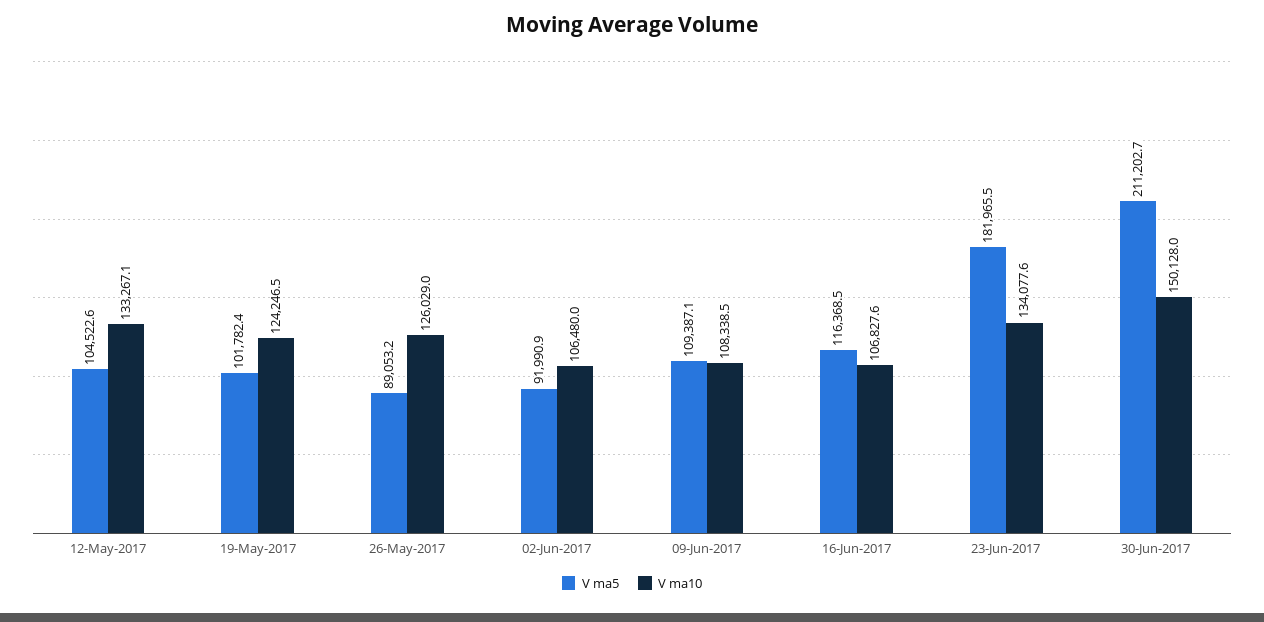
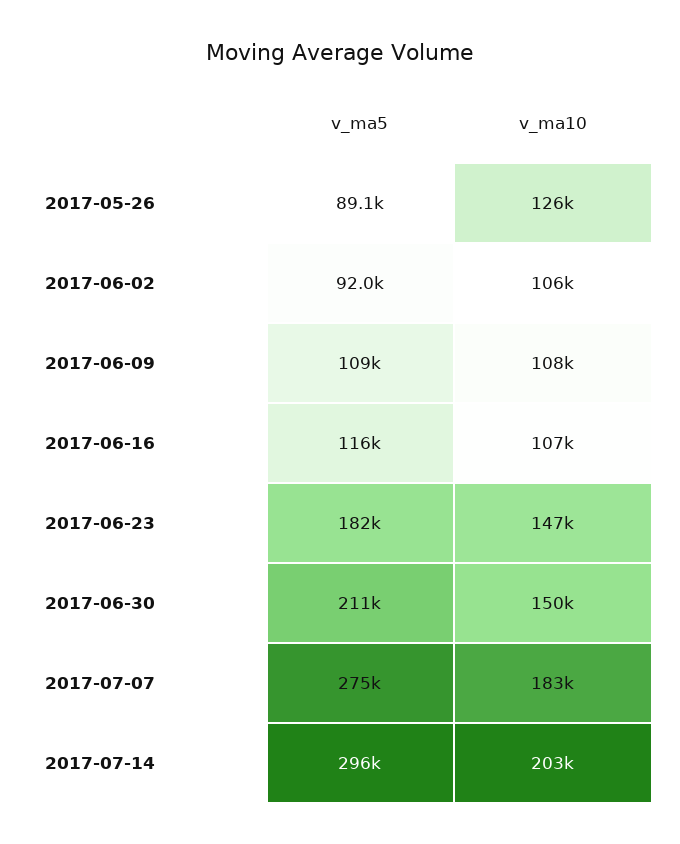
V ma5, 12-May-2017: 104522.6 -> none
V ma10, 12-May-2017: 133267.1 -> none
V ma5, 19-May-2017: 101782.4 -> none
V ma10, 19-May-2017: 124246.5 -> none
V ma10, 23-Jun-2017: 134077.6 -> 147000
V ma5, 2017-07-07: none -> 275000
V ma10, 2017-07-07: none -> 183000
V ma5, 2017-07-14: none -> 296000
V ma10, 2017-07-14: none -> 203000

